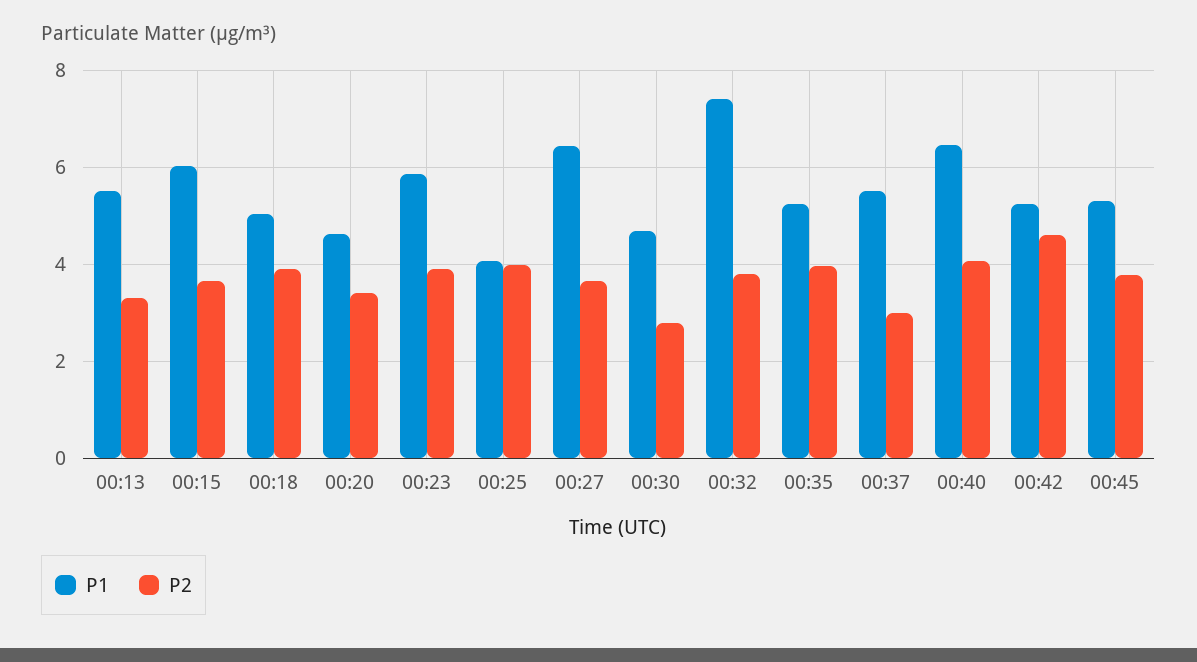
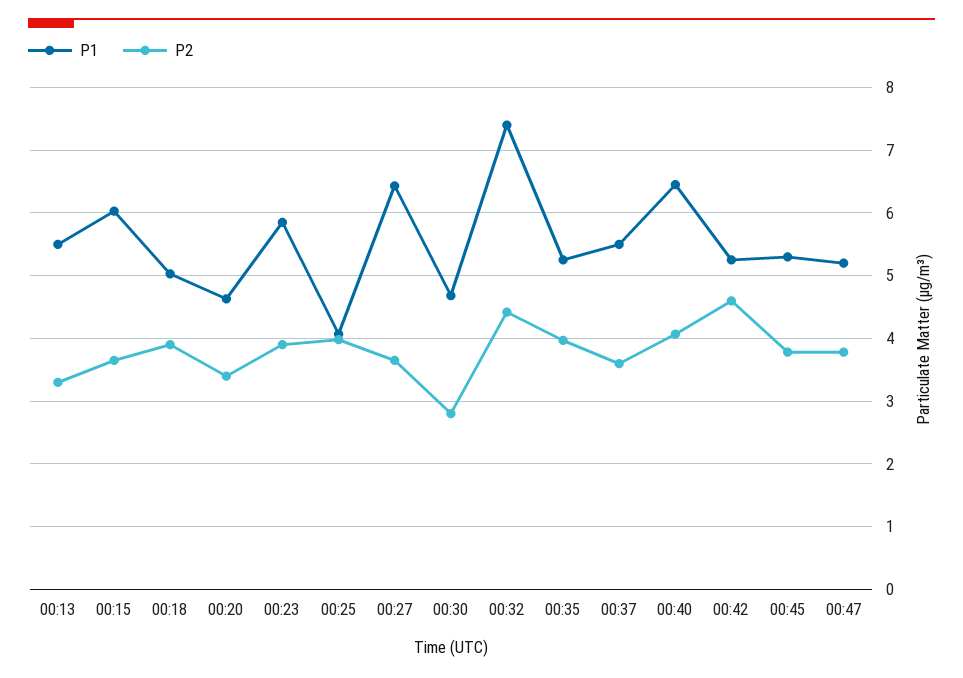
P2, 00:32: 3.8 -> 4.4
P2, 00:37: 3 -> 3.6
P1, 00:47: none -> 5.2
P2, 00:47: none -> 3.8

